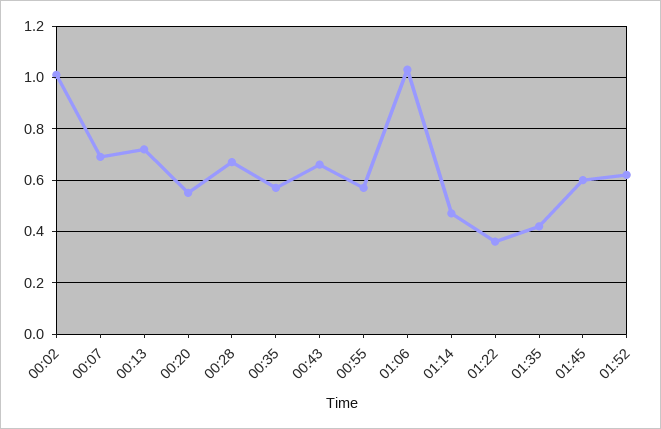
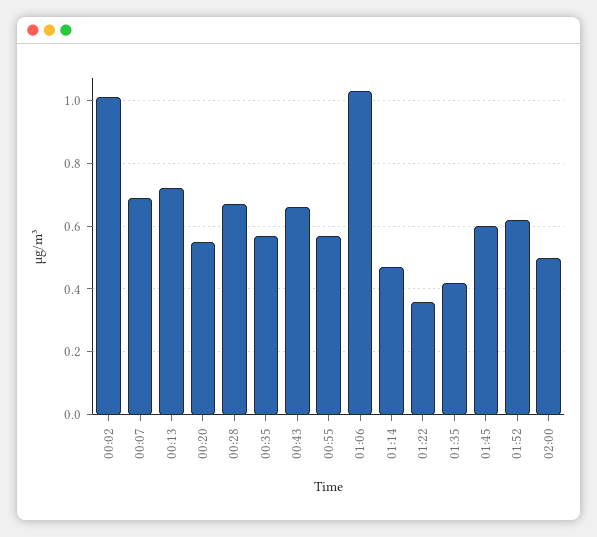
02:00: none -> 0.5

